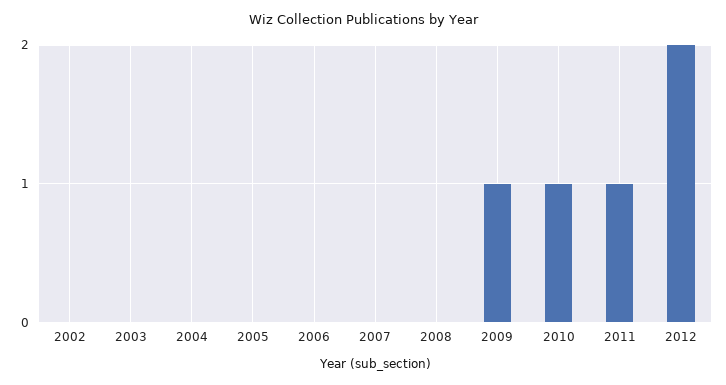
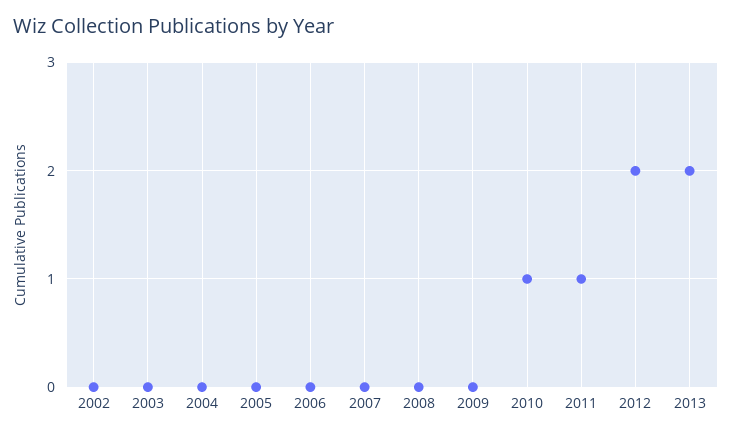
2009: 1 -> 0
2013: none -> 2

